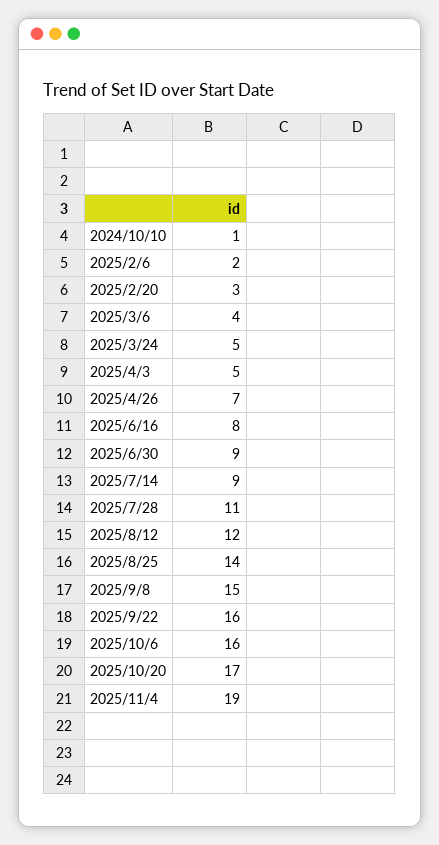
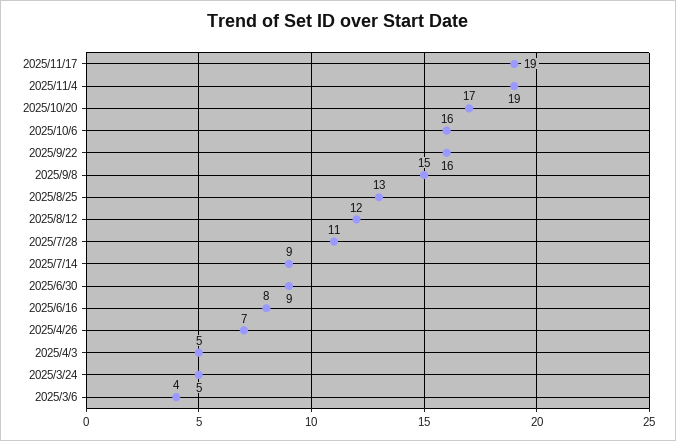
2024/10/10: 1 -> none
2025/2/6: 2 -> none
2025/2/20: 3 -> none
2025/8/25: 14 -> 13
2025/11/17: none -> 19

